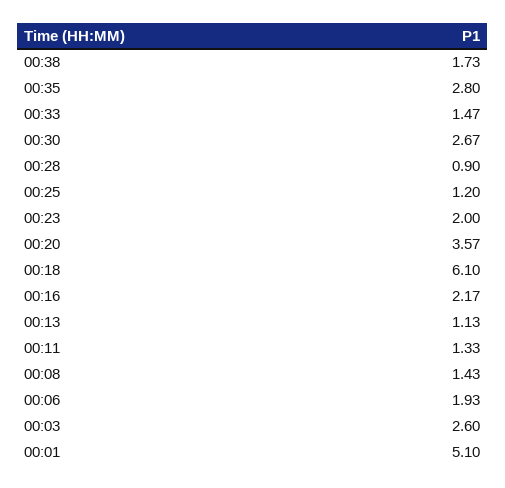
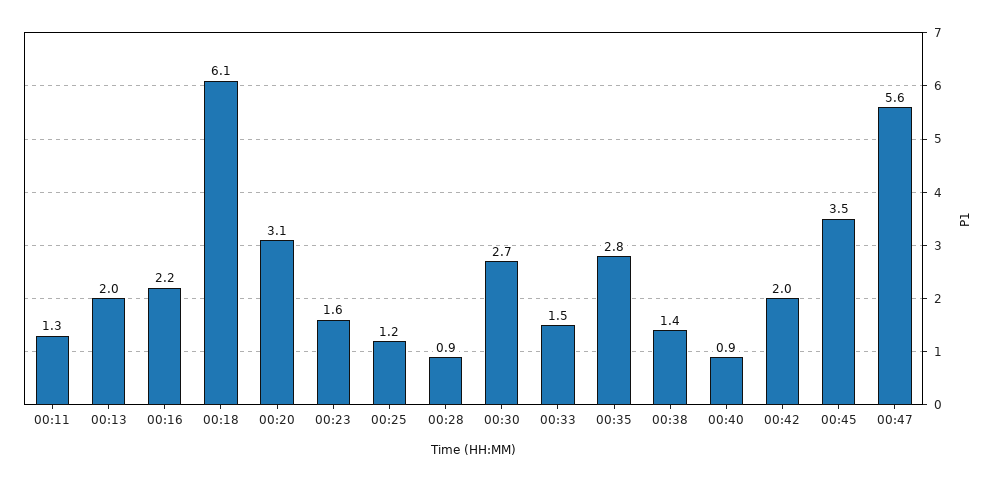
00:38: 1.73 -> 1.4
00:23: 2 -> 1.6
00:20: 3.57 -> 3.1
00:13: 1.13 -> 2
00:08: 1.43 -> none
00:06: 1.93 -> none
00:03: 2.6 -> none
00:01: 5.1 -> none
00:40: none -> 0.9
00:42: none -> 2
00:45: none -> 3.5
00:47: none -> 5.6

